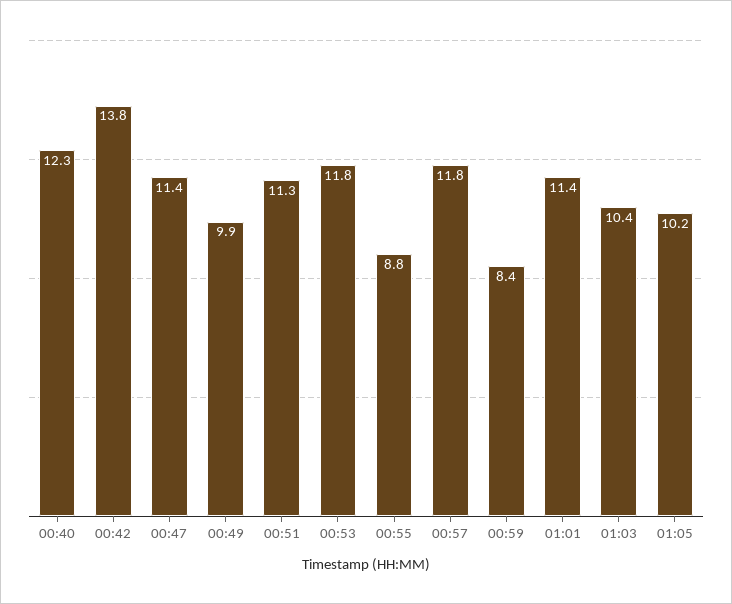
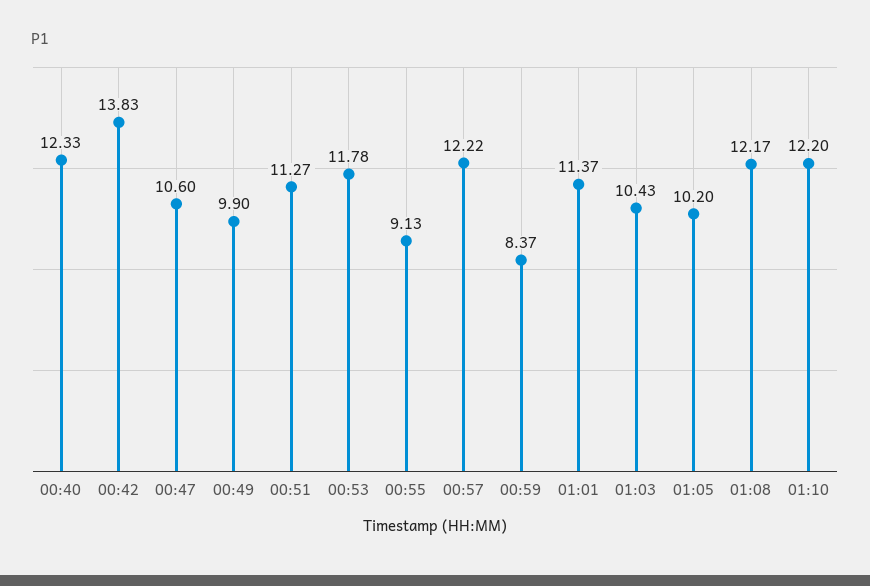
00:47: 11.4 -> 10.6
00:55: 8.8 -> 9.13
00:57: 11.8 -> 12.22
01:08: none -> 12.17
01:10: none -> 12.2

